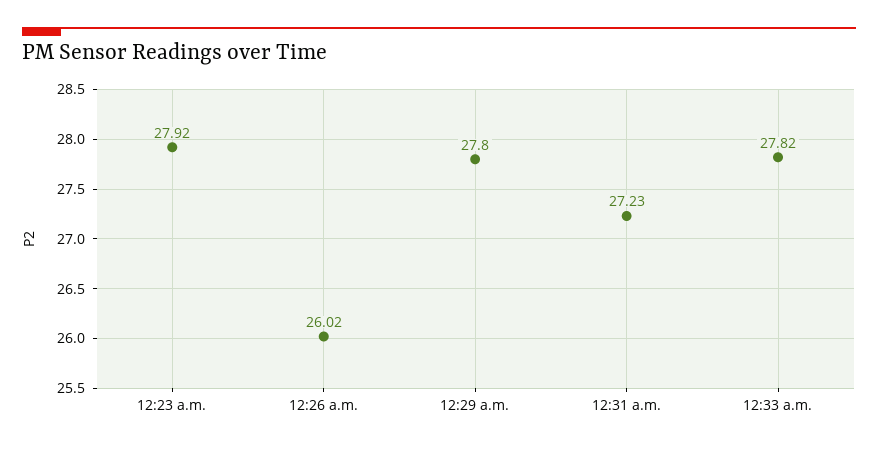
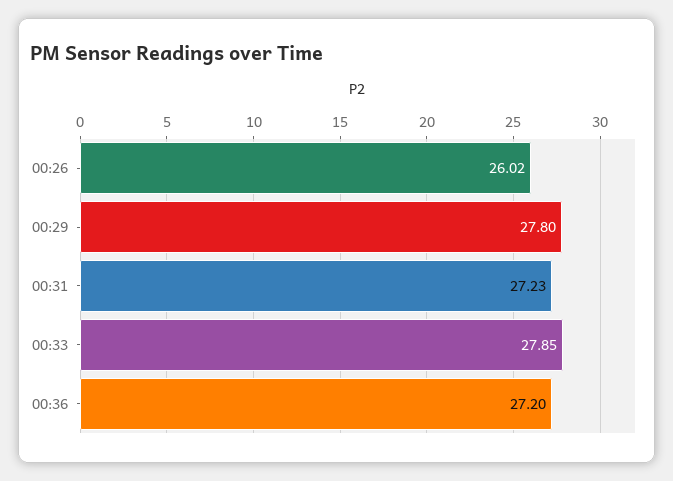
12:23 a.m.: 27.92 -> none
12:33 a.m.: 27.82 -> 27.85
00:36: none -> 27.2

